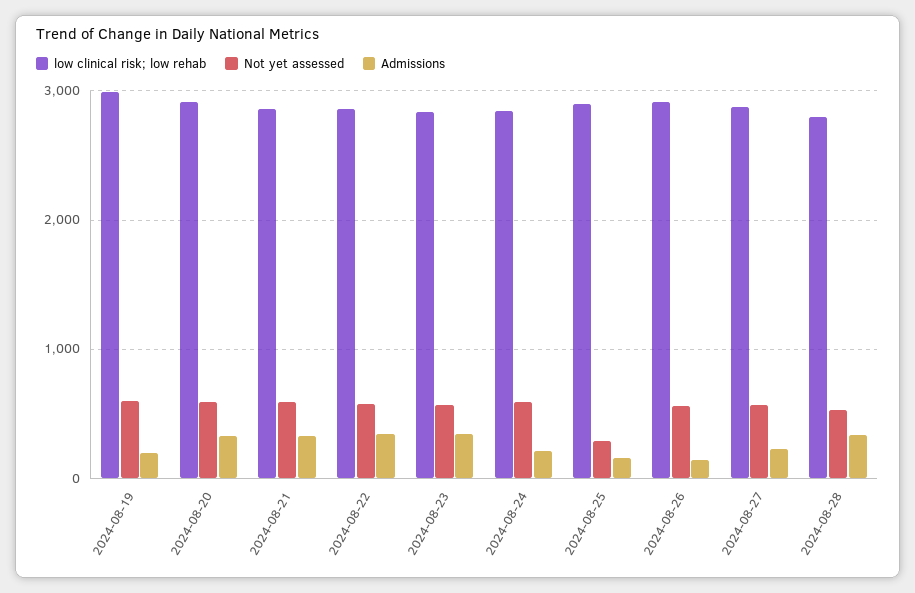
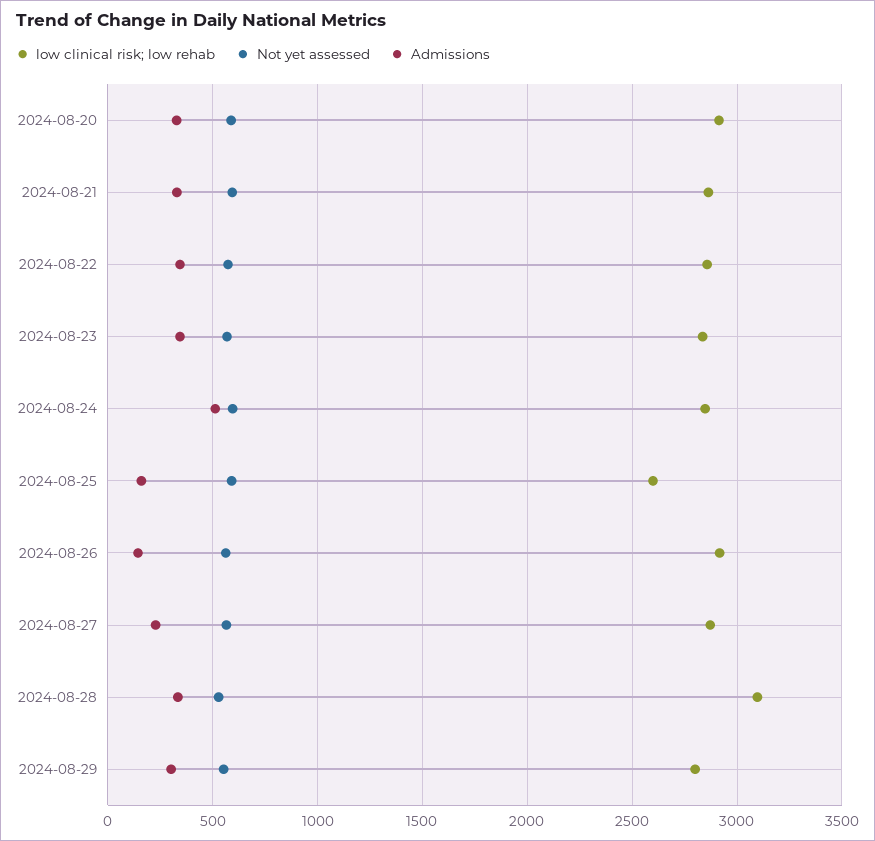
low clinical risk; low rehab, 2024-08-19: 3000 -> none
Not yet assessed, 2024-08-19: 600 -> none
Admissions, 2024-08-19: 200 -> none
Admissions, 2024-08-24: 200 -> 500
low clinical risk; low rehab, 2024-08-25: 2900 -> 2600
Not yet assessed, 2024-08-25: 300 -> 600
low clinical risk; low rehab, 2024-08-28: 2800 -> 3100
low clinical risk; low rehab, 2024-08-29: none -> 2800
Not yet assessed, 2024-08-29: none -> 550
Admissions, 2024-08-29: none -> 300

